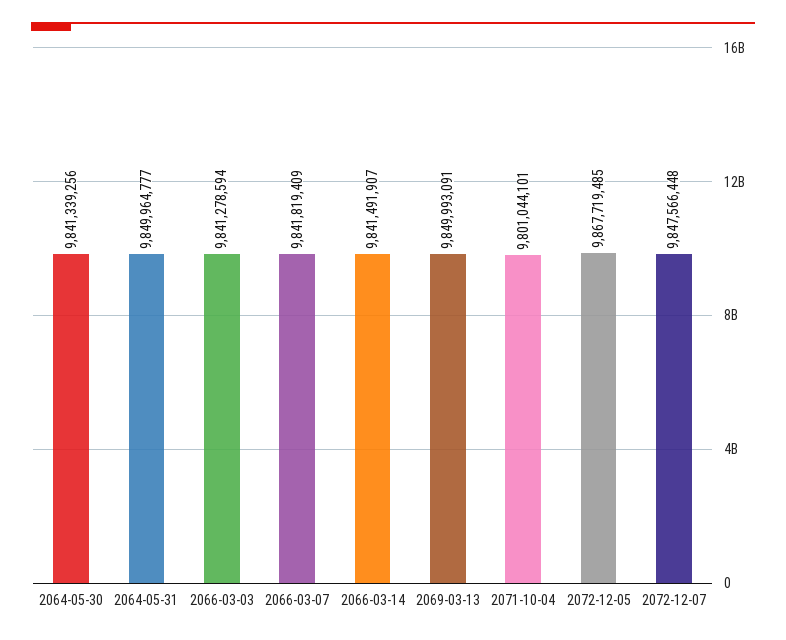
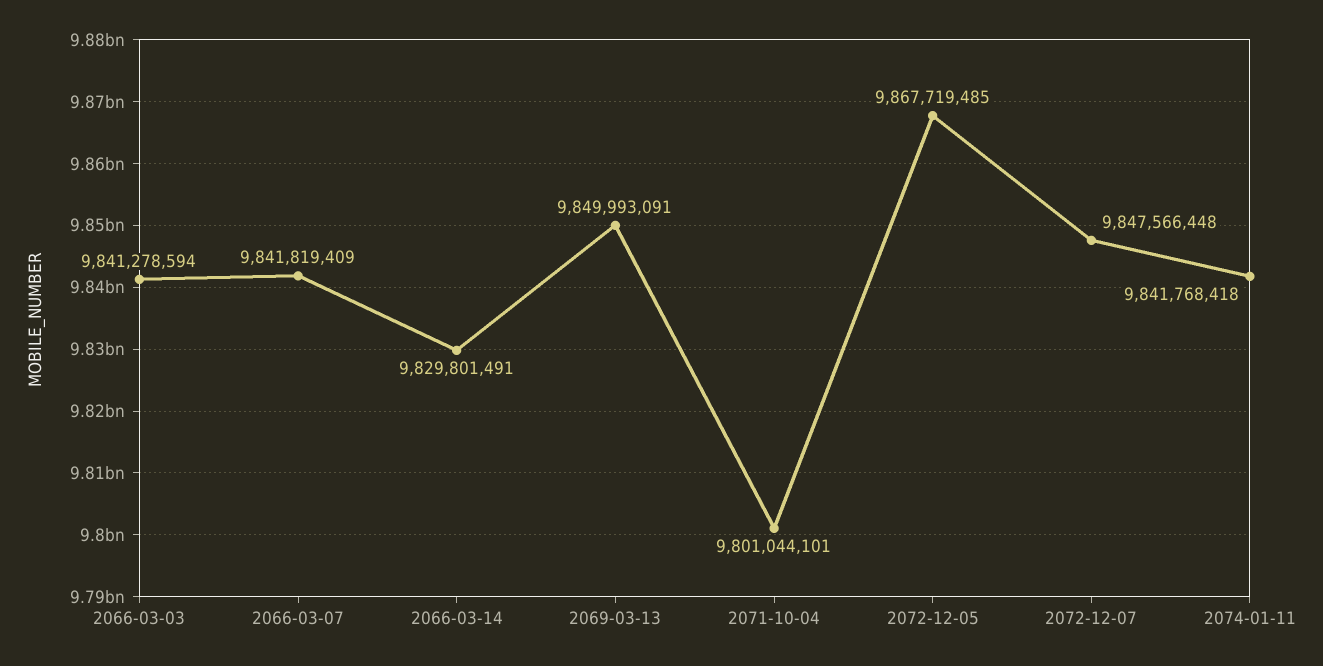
2064-05-30: 9841339256 -> none
2064-05-31: 9849964777 -> none
2066-03-14: 9841491907 -> 9829801491
2074-01-11: none -> 9841768418

